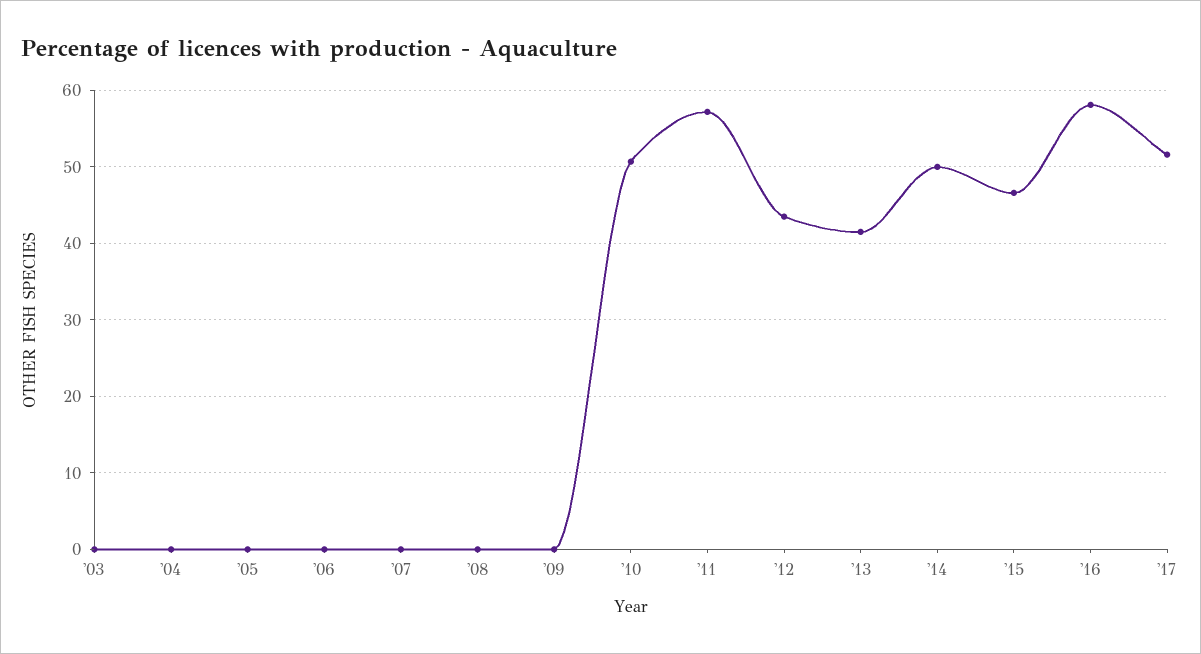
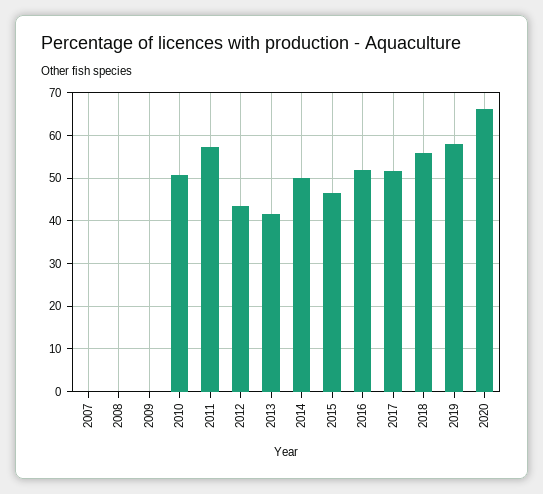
'03: 0 -> none
'04: 0 -> none
'05: 0 -> none
'06: 0 -> none
'16: 58 -> 52
2018: none -> 56
2019: none -> 58
2020: none -> 66

